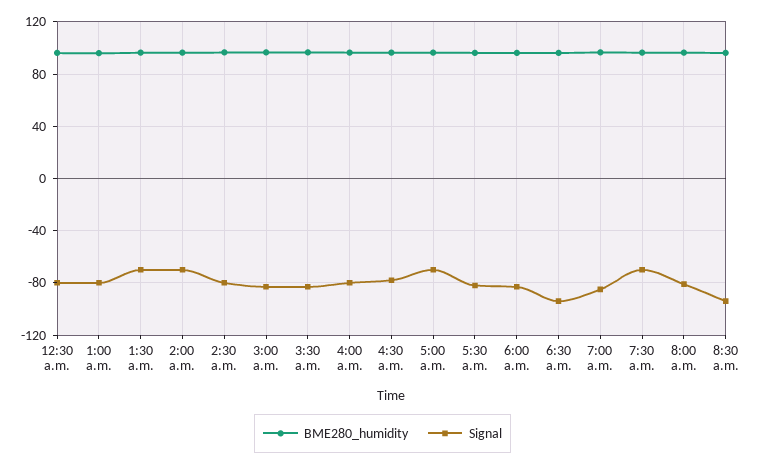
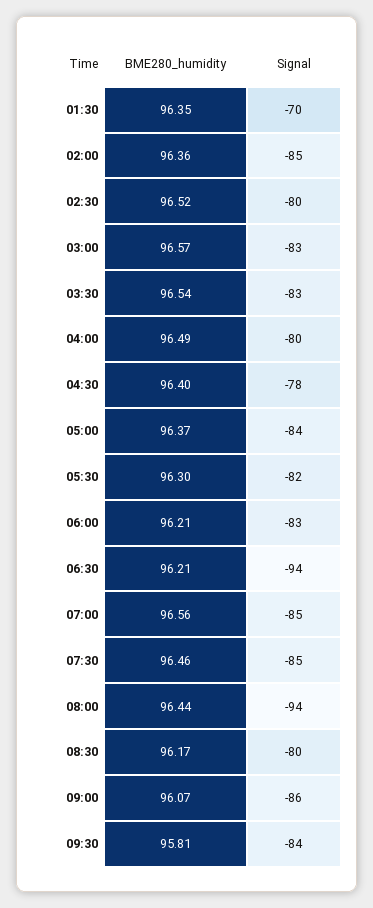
BME280_humidity, 12:30 a.m.: 95 -> none
Signal, 12:30 a.m.: -80 -> none
BME280_humidity, 1:00 a.m.: 95 -> none
Signal, 1:00 a.m.: -80 -> none
Signal, 2:00 a.m.: -70 -> -85
Signal, 5:00 a.m.: -70 -> -84
Signal, 7:30 a.m.: -70 -> -85
Signal, 8:00 a.m.: -80 -> -94
Signal, 8:30 a.m.: -95 -> -80
BME280_humidity, 09:00: none -> 96.07
Signal, 09:00: none -> -86
BME280_humidity, 09:30: none -> 95.81
Signal, 09:30: none -> -84

